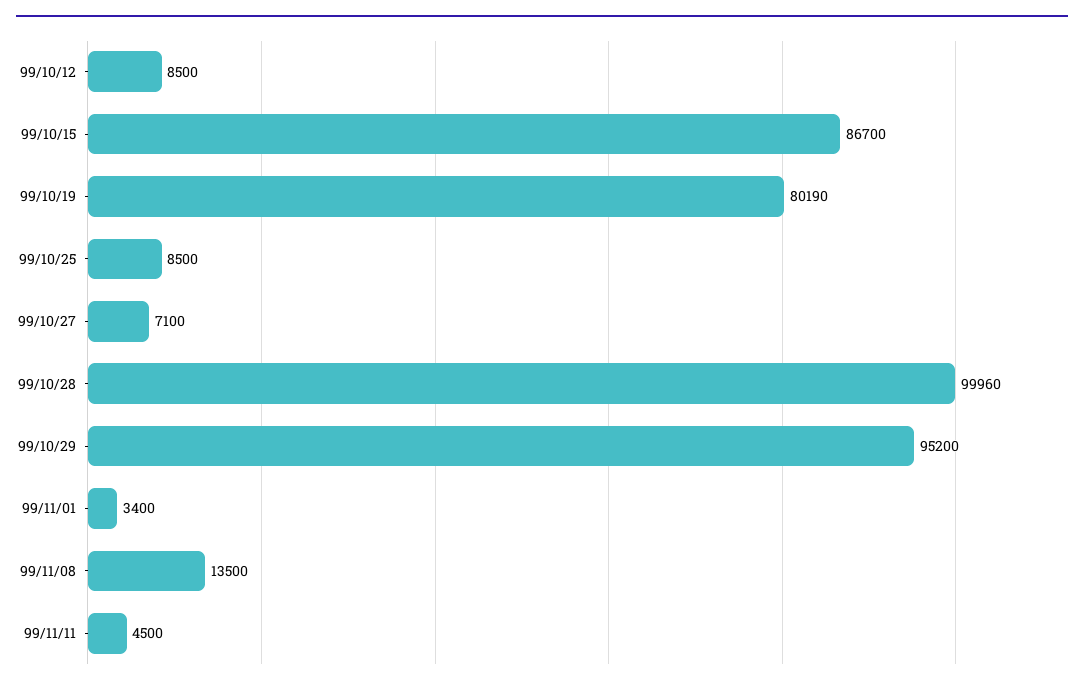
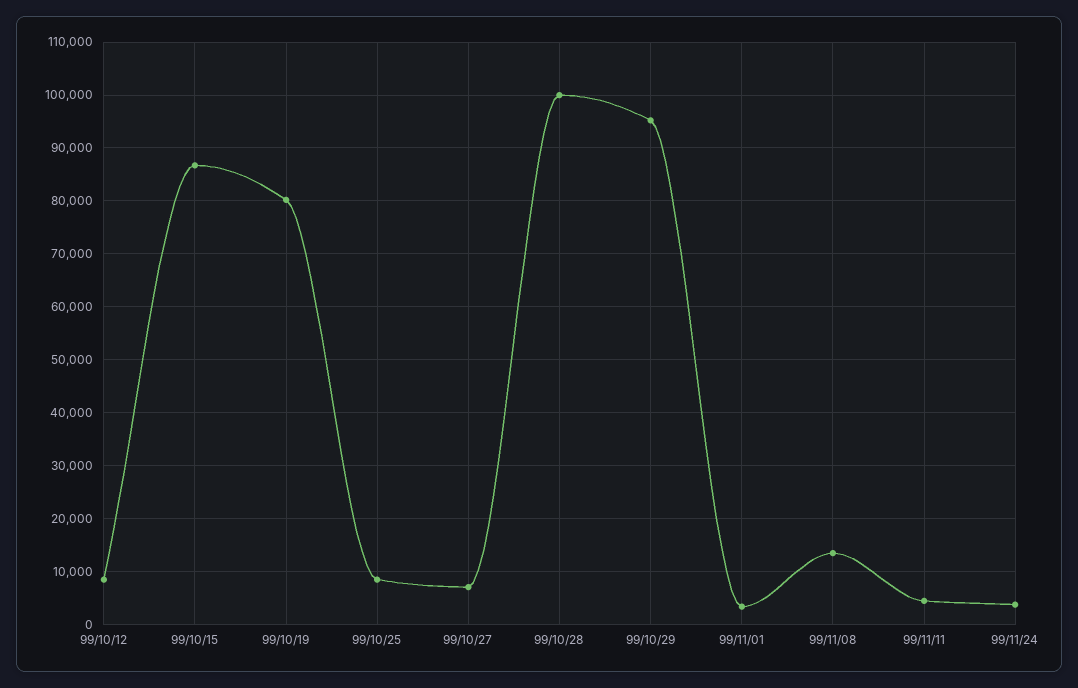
99/11/24: none -> 4000

